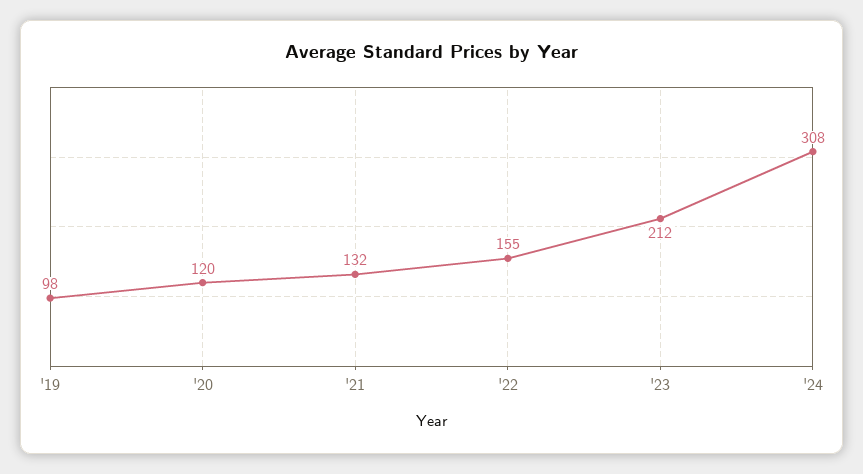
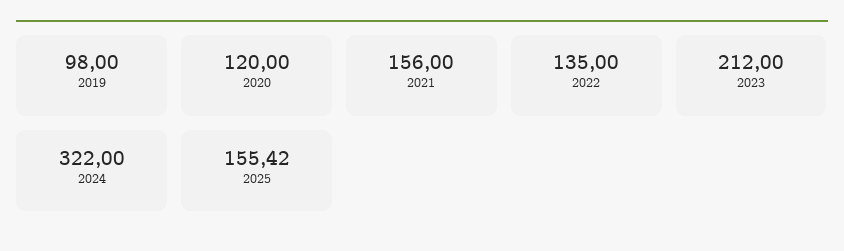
'21: 132 -> 156
'22: 155 -> 135
'24: 308 -> 322
2025: none -> 155.42

